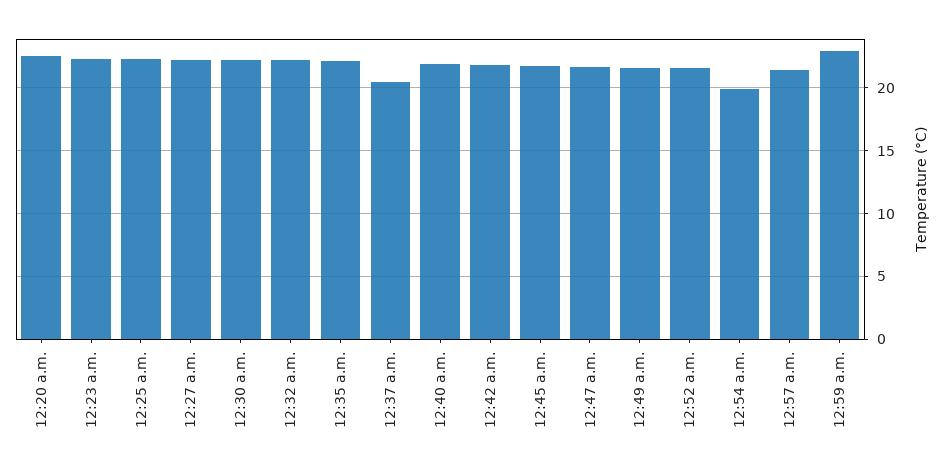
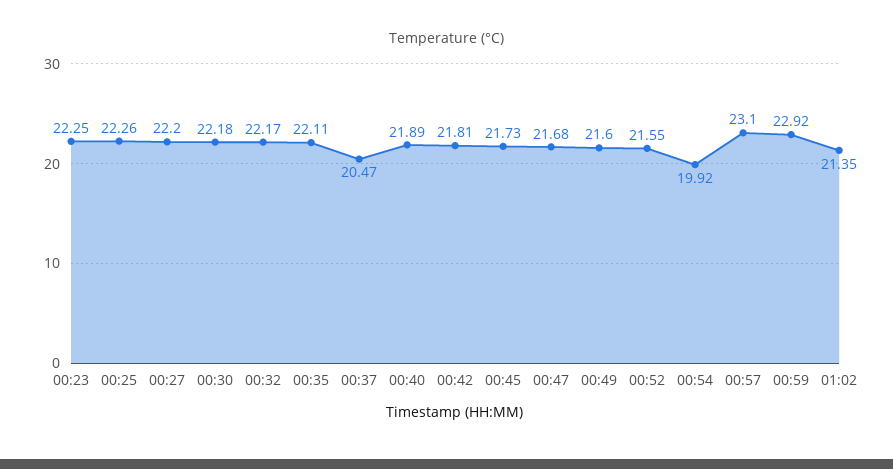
12:20 a.m.: 22.5 -> none
12:57 a.m.: 21.5 -> 23.1
01:02: none -> 21.35

